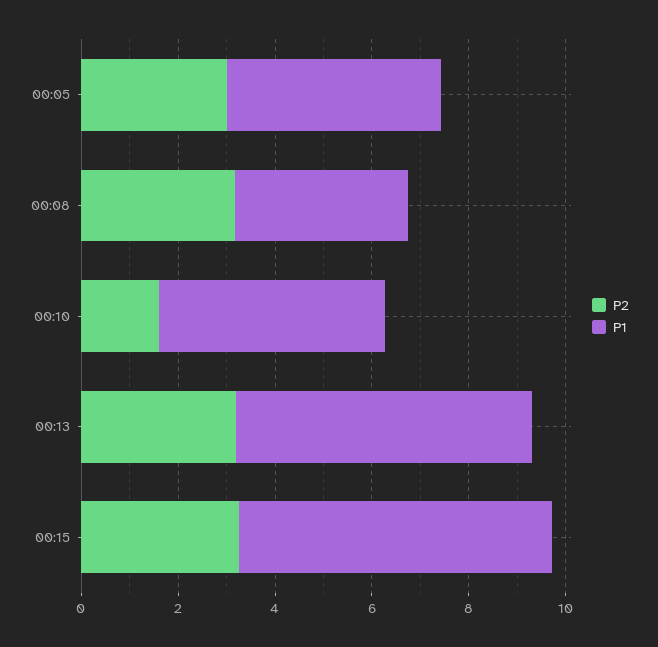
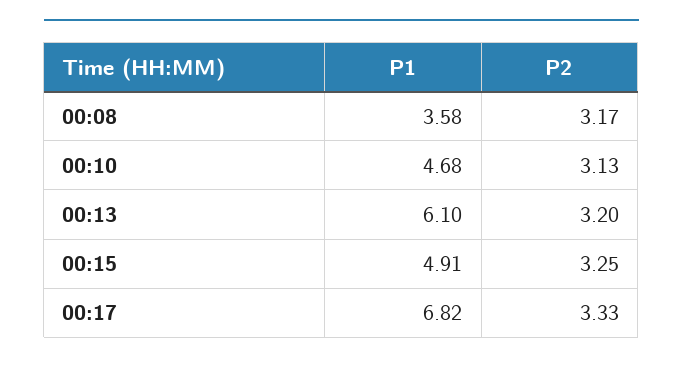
P2, 00:05: 3 -> none
P1, 00:05: 4.5 -> none
P2, 00:10: 1.5 -> 3.13
P1, 00:15: 6.5 -> 4.91
P1, 00:17: none -> 6.82
P2, 00:17: none -> 3.33

